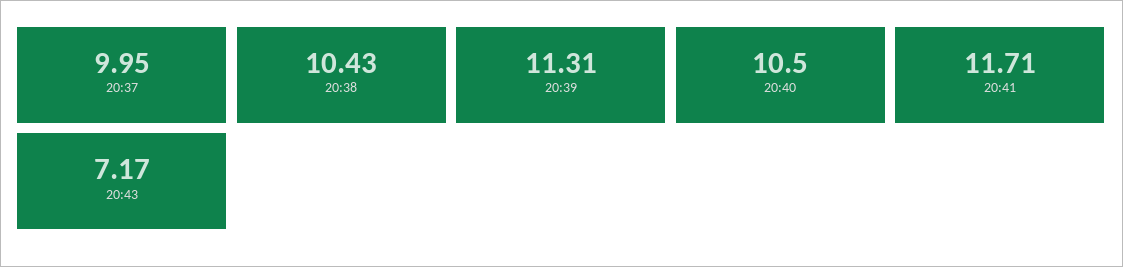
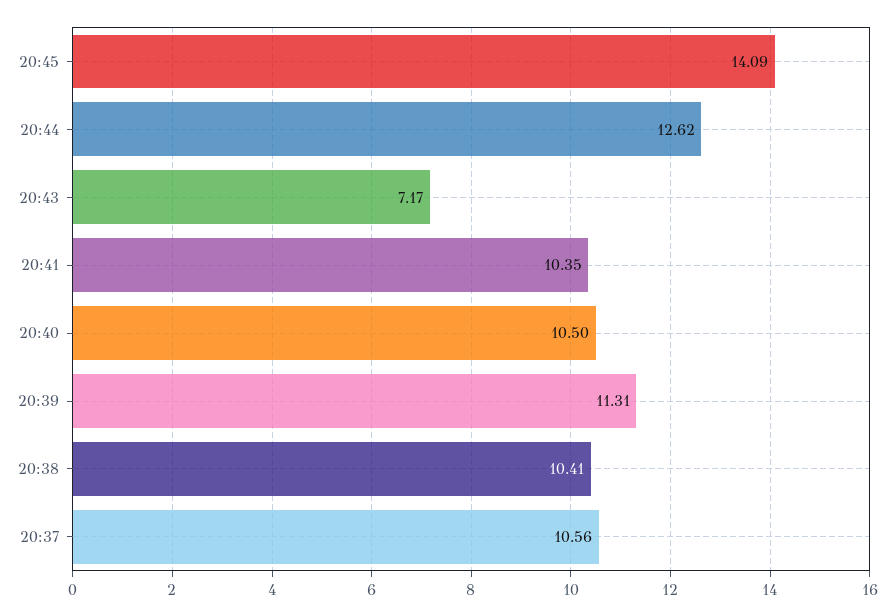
20:37: 9.95 -> 10.56
20:38: 10.43 -> 10.41
20:41: 11.71 -> 10.35
20:45: none -> 14.09
20:44: none -> 12.62

